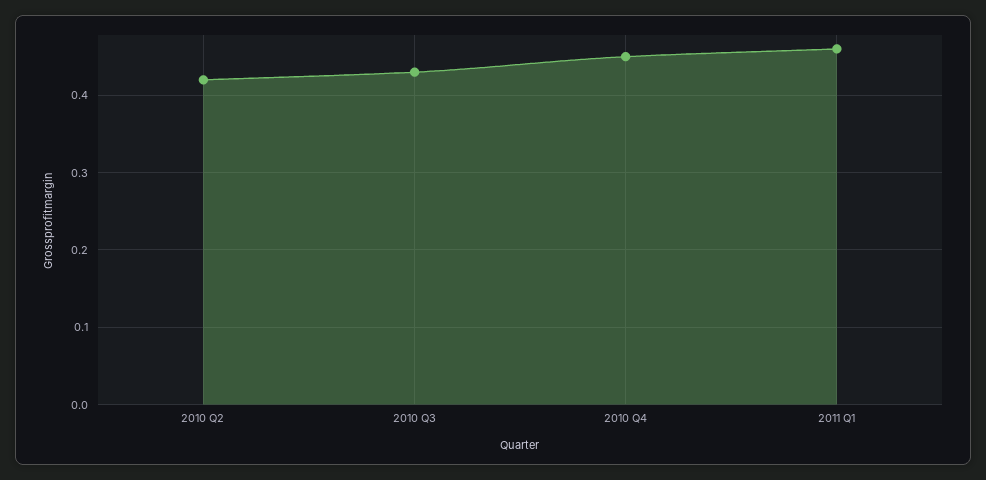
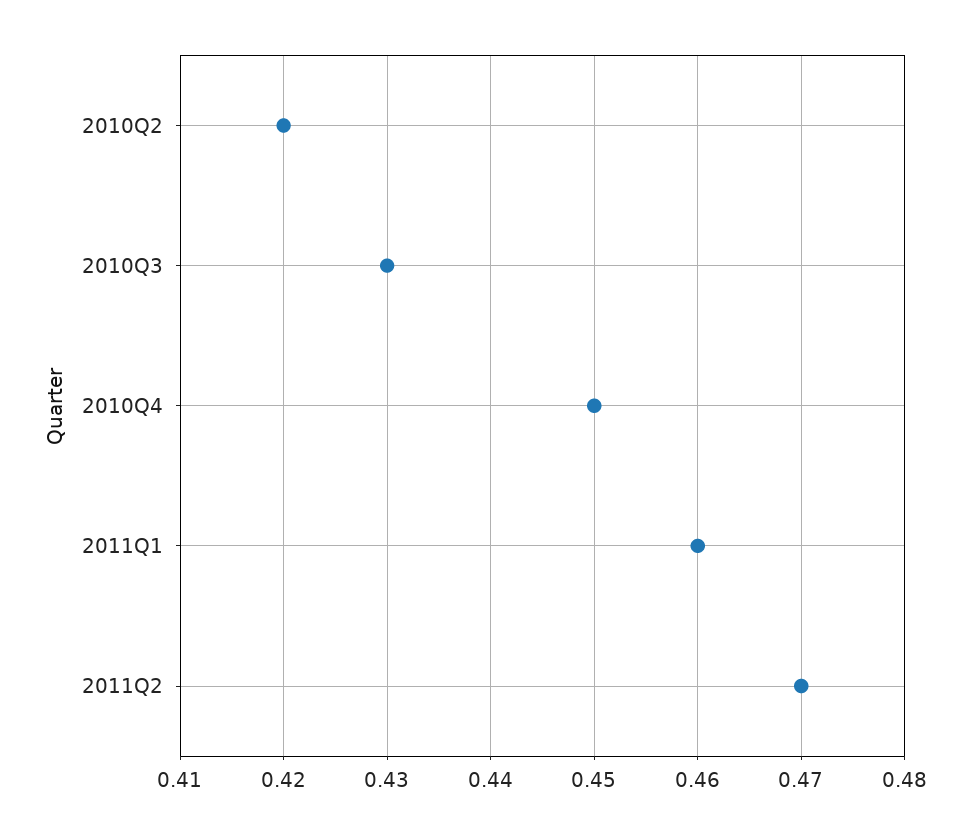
2011Q2: none -> 0.47

